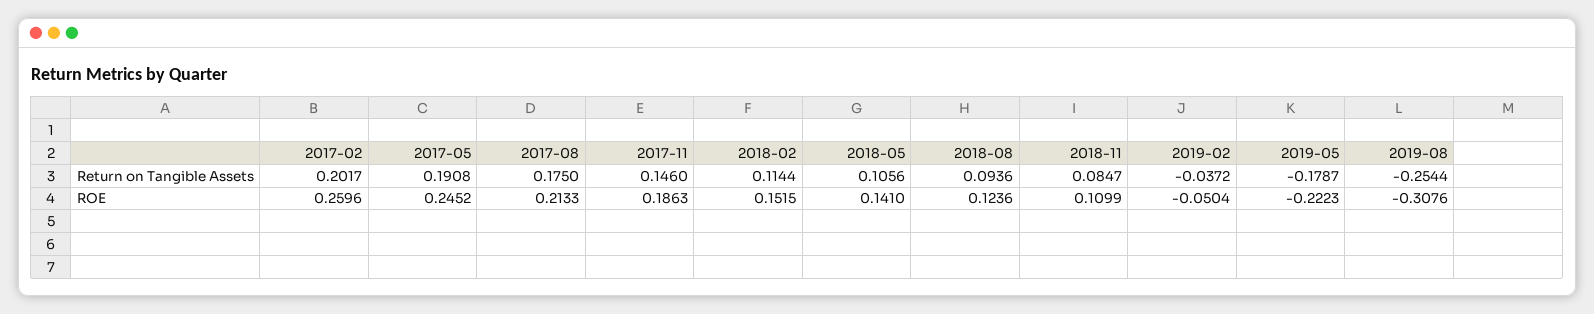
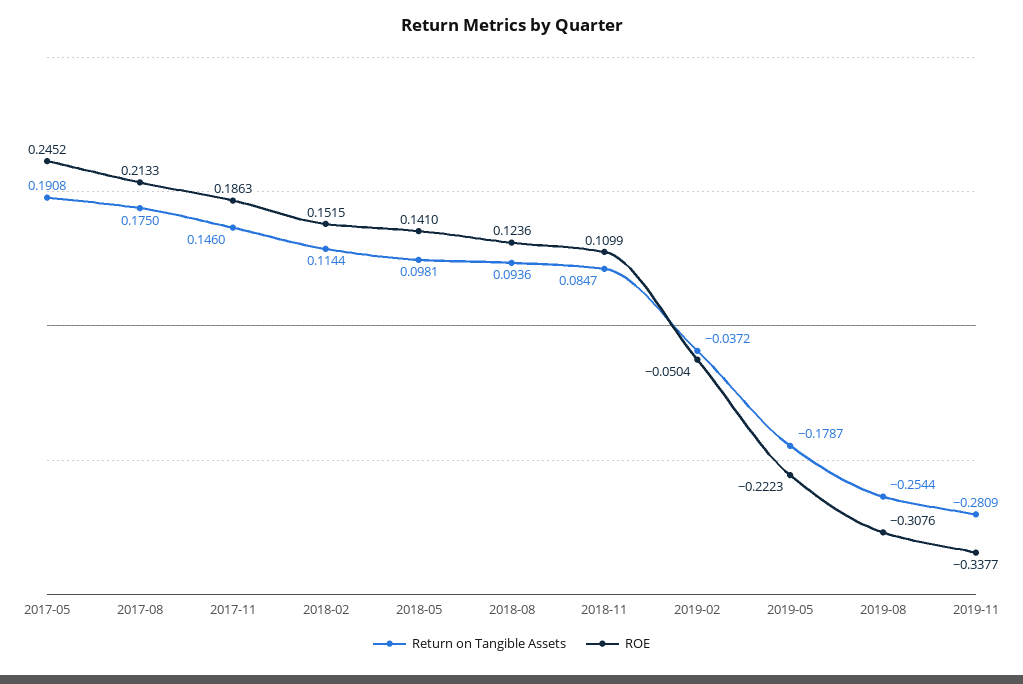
Return on Tangible Assets, 2017-02: 0.2017 -> none
Return on Tangible Assets, 2018-05: 0.1056 -> 0.0981
ROE, 2017-02: 0.2596 -> none
Return on Tangible Assets, 2019-11: none -> -0.2809
ROE, 2019-11: none -> -0.3377

